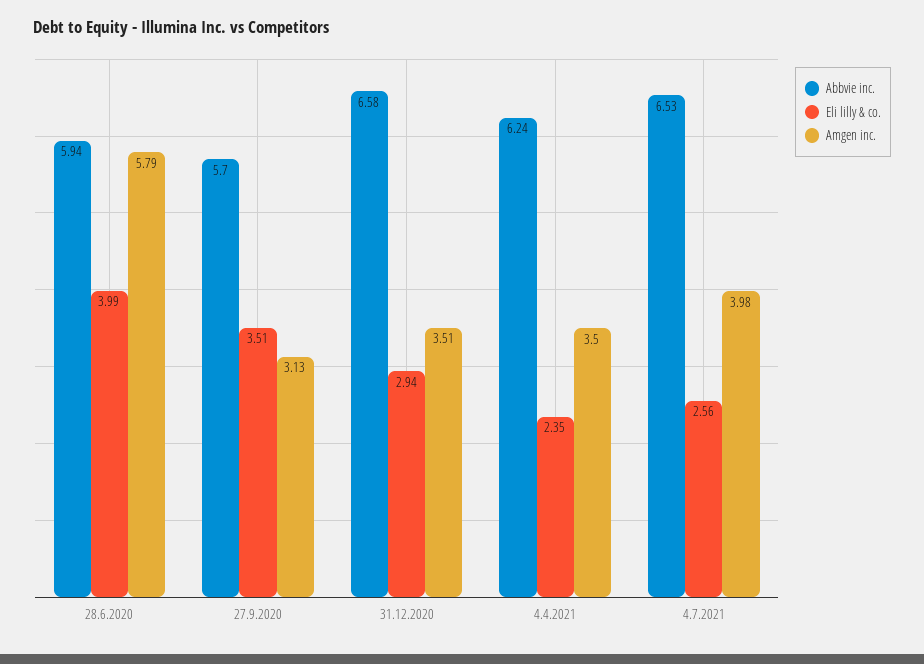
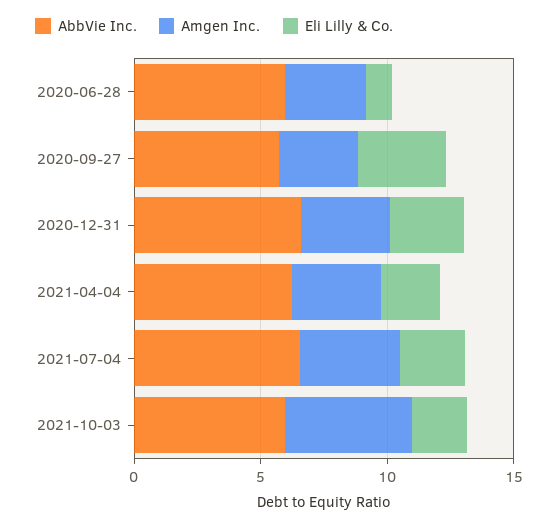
Eli lilly & co., 28.6.2020: 3.99 -> 1
Amgen inc., 28.6.2020: 5.79 -> 3
Abbvie inc., 2021-10-03: none -> 6
Amgen inc., 2021-10-03: none -> 5
Eli lilly & co., 2021-10-03: none -> 2

